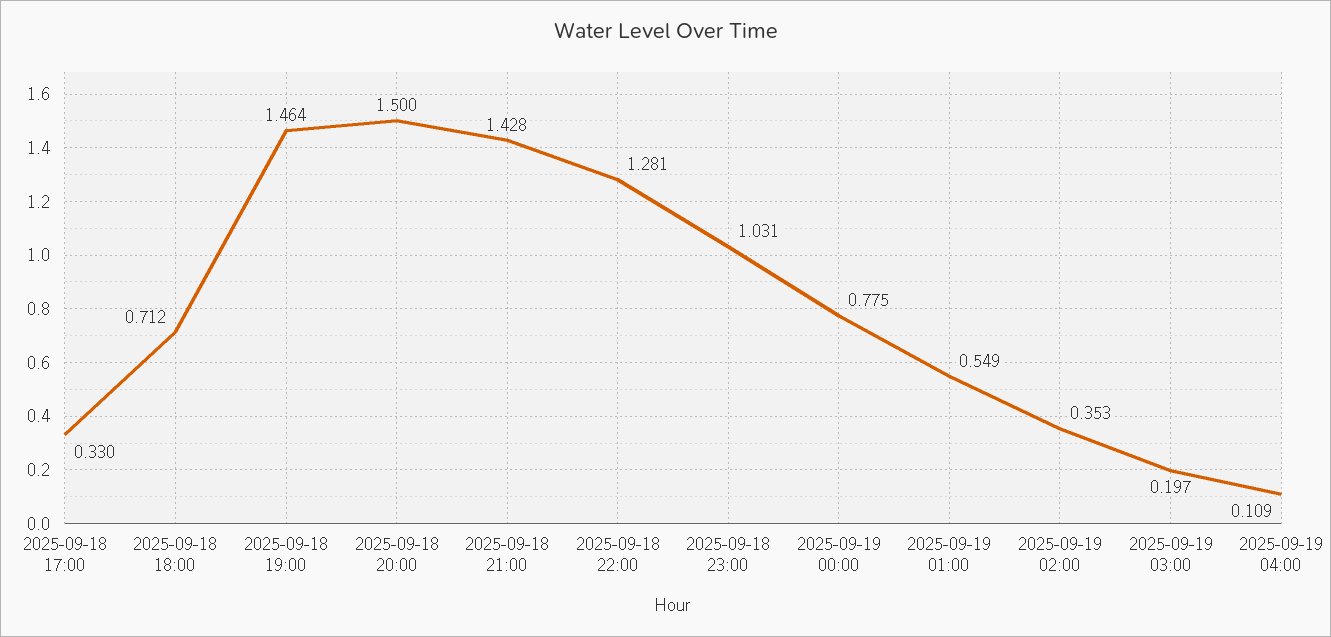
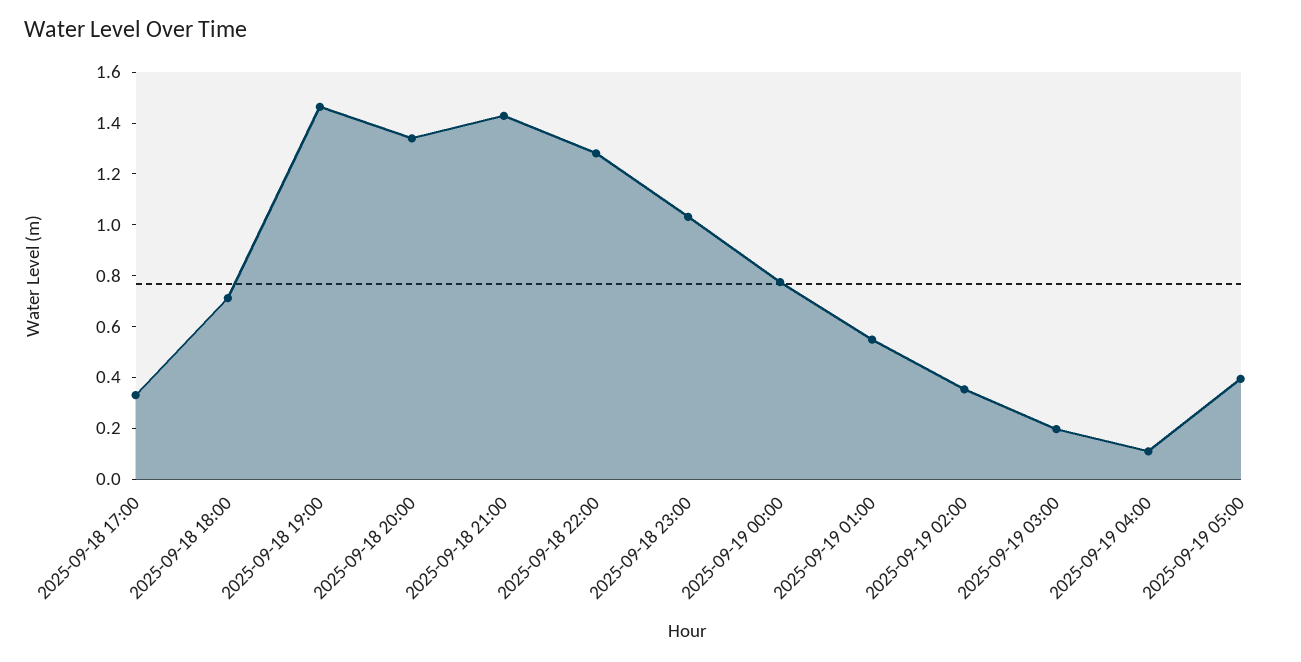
2025-09-18 20:00: 1.5 -> 1.35
2025-09-19 05:00: none -> 0.4

